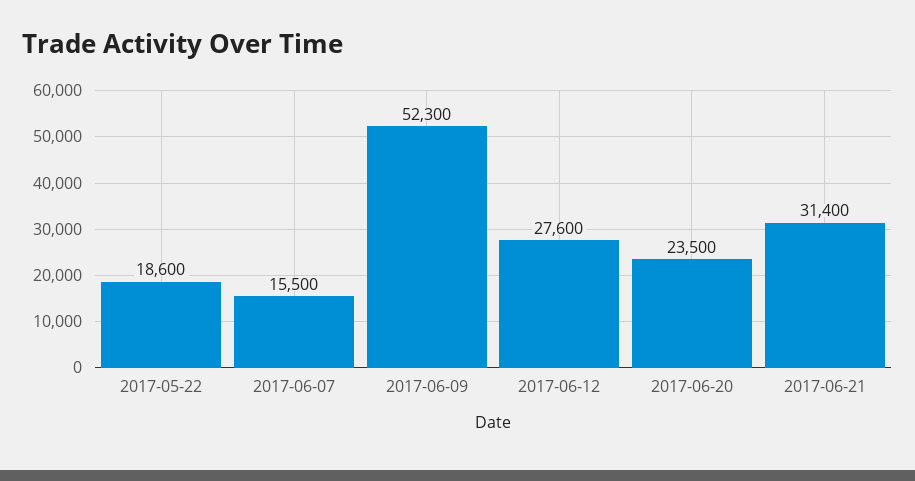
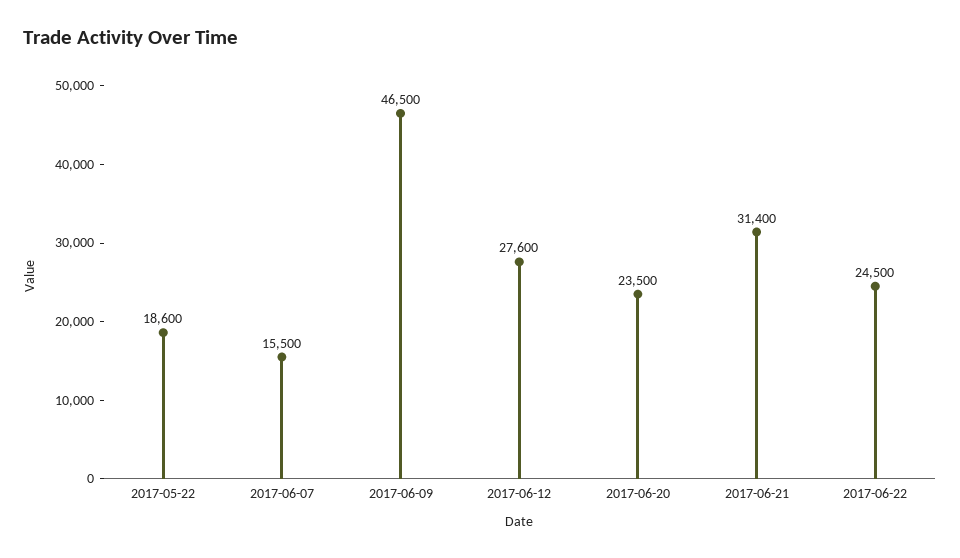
2017-06-09: 52300 -> 46500
2017-06-22: none -> 24500

